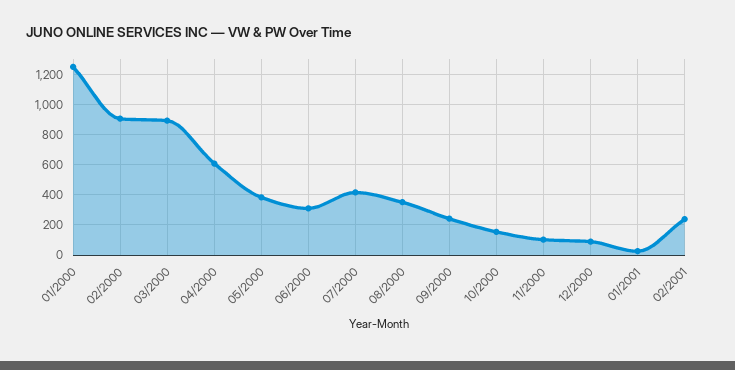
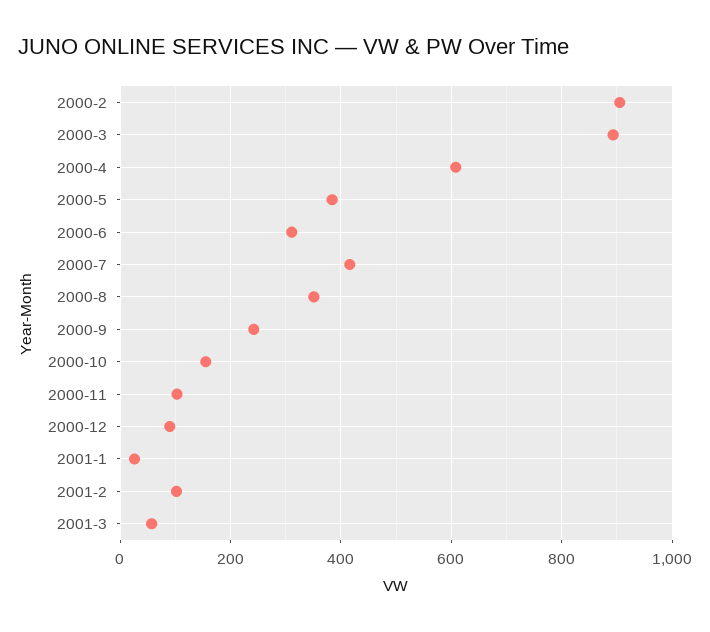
01/2000: 1250 -> none
02/2001: 250 -> 100
2001-3: none -> 60

